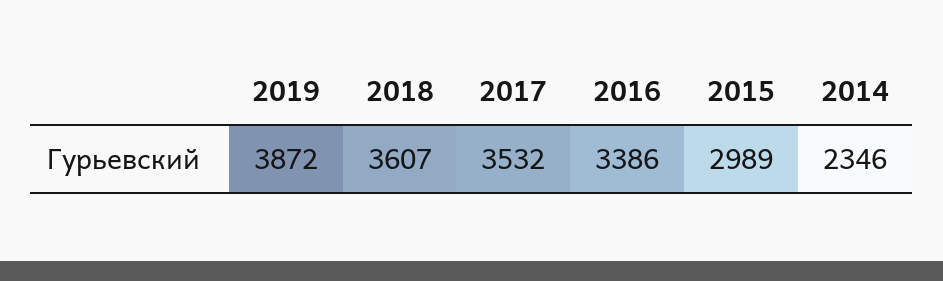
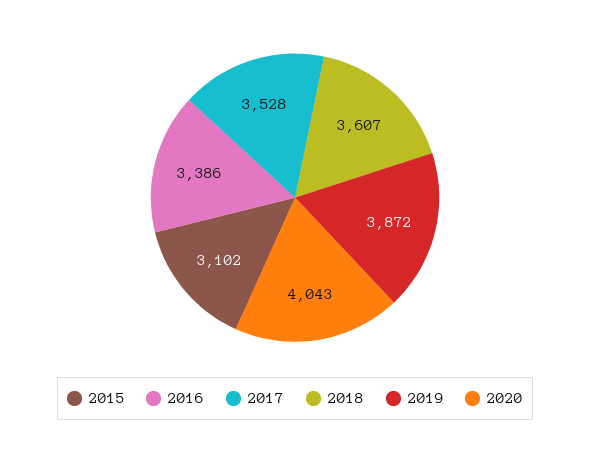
2017: 3532 -> 3528
2015: 2989 -> 3102
2014: 2346 -> none
2020: none -> 4043

